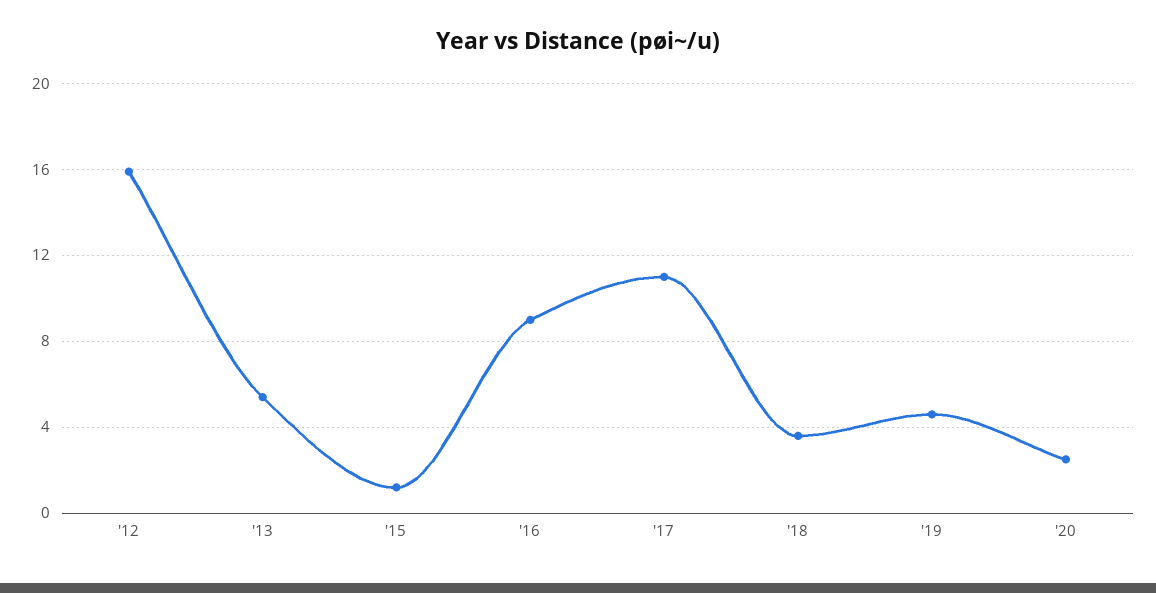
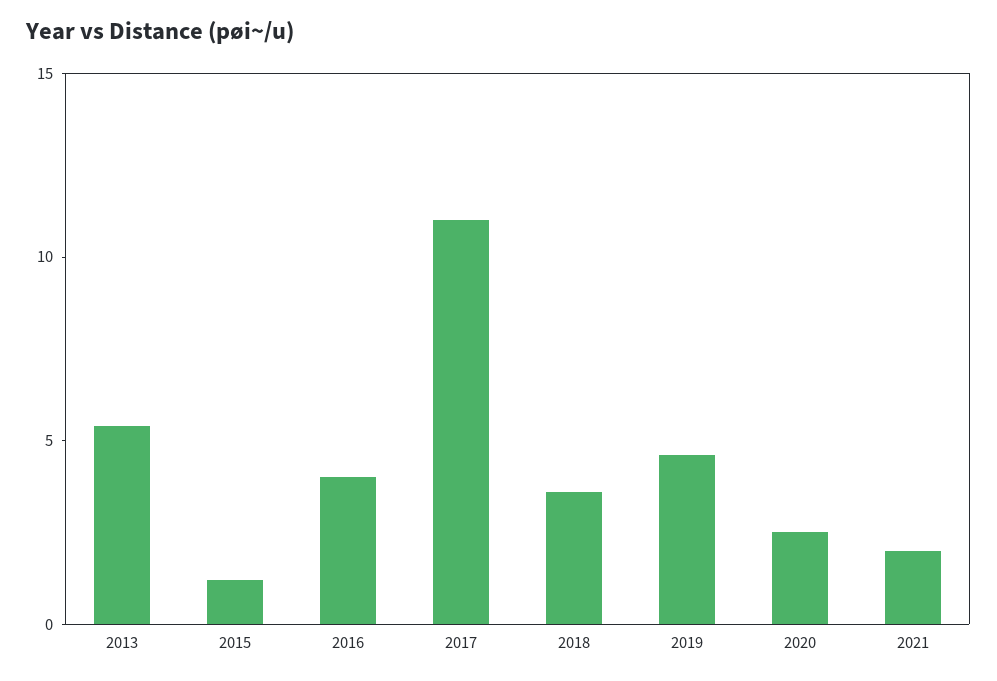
'12: 16 -> none
'16: 9 -> 4
2021: none -> 2

